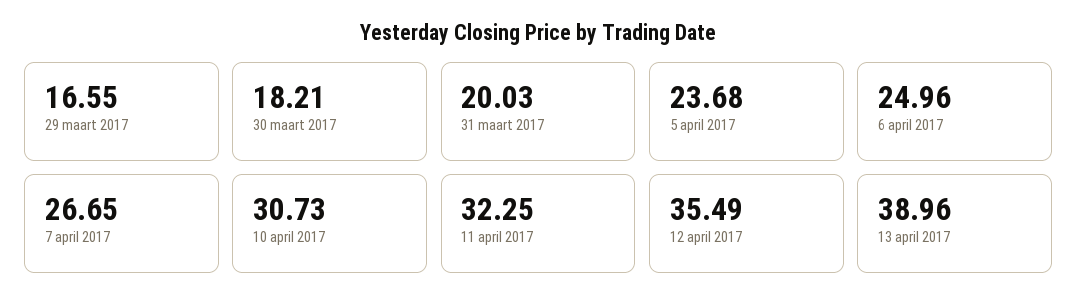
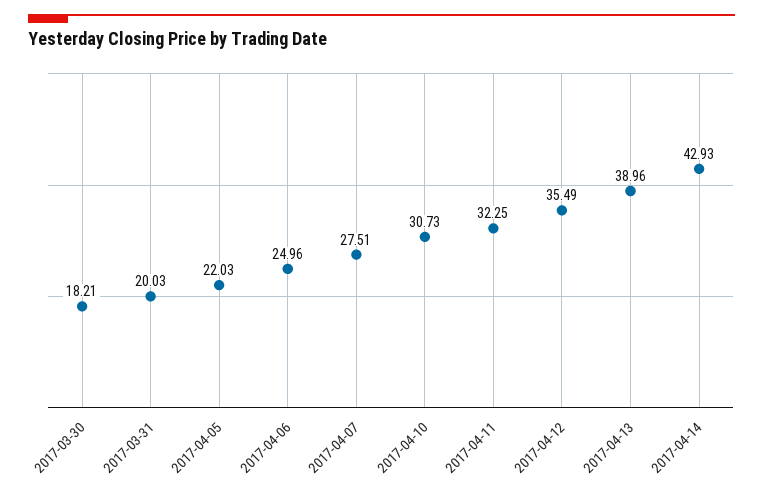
29 maart 2017: 16.55 -> none
5 april 2017: 23.68 -> 22.03
7 april 2017: 26.65 -> 27.51
2017-04-14: none -> 42.93

